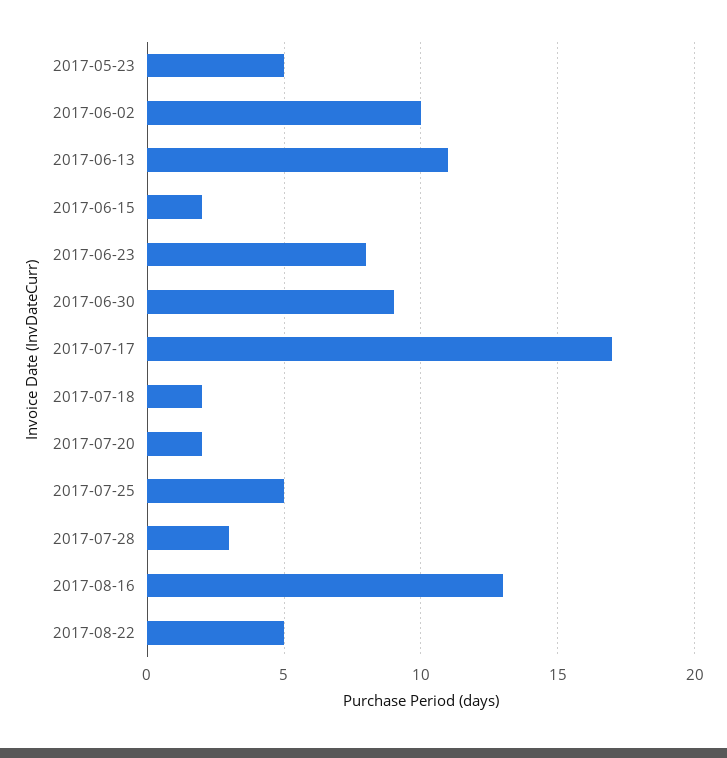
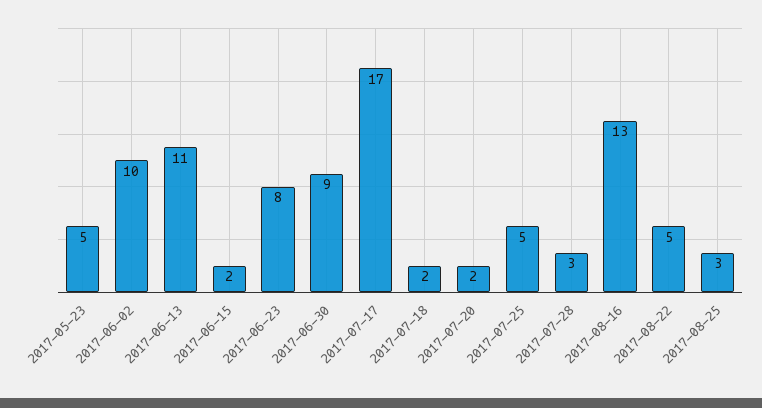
2017-08-25: none -> 3

